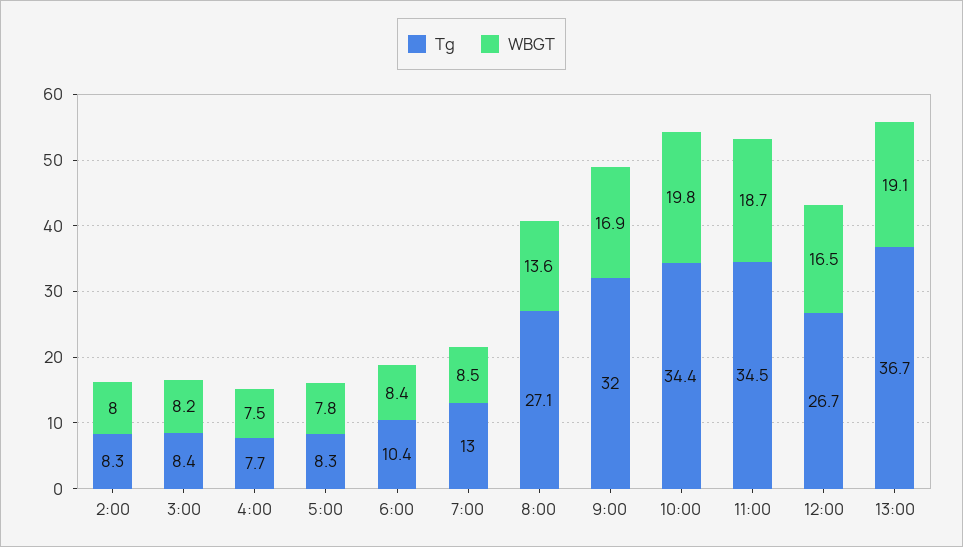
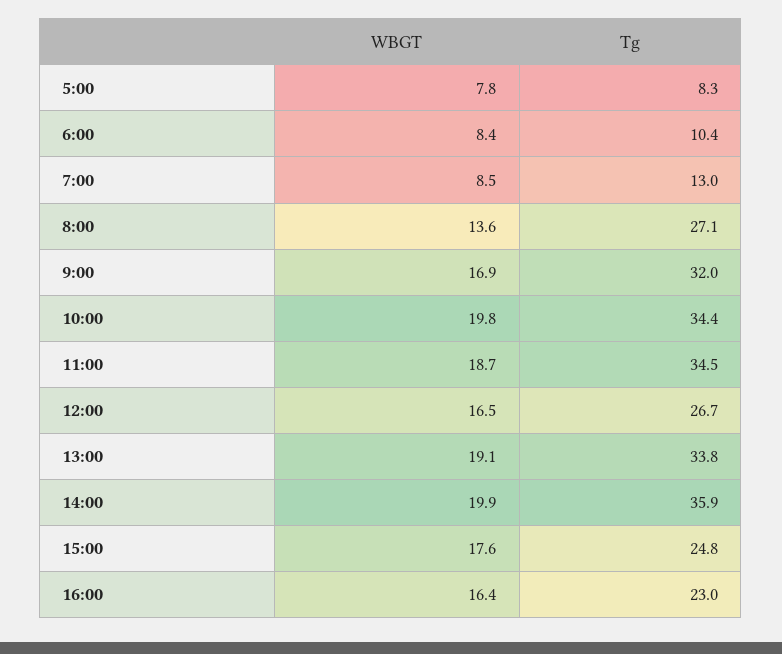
Tg, 2:00: 8.3 -> none
WBGT, 2:00: 8 -> none
Tg, 3:00: 8.4 -> none
WBGT, 3:00: 8.2 -> none
Tg, 4:00: 7.7 -> none
WBGT, 4:00: 7.5 -> none
Tg, 13:00: 36.7 -> 33.8
WBGT, 14:00: none -> 19.9
Tg, 14:00: none -> 35.9
WBGT, 15:00: none -> 17.6
Tg, 15:00: none -> 24.8
WBGT, 16:00: none -> 16.4
Tg, 16:00: none -> 23

